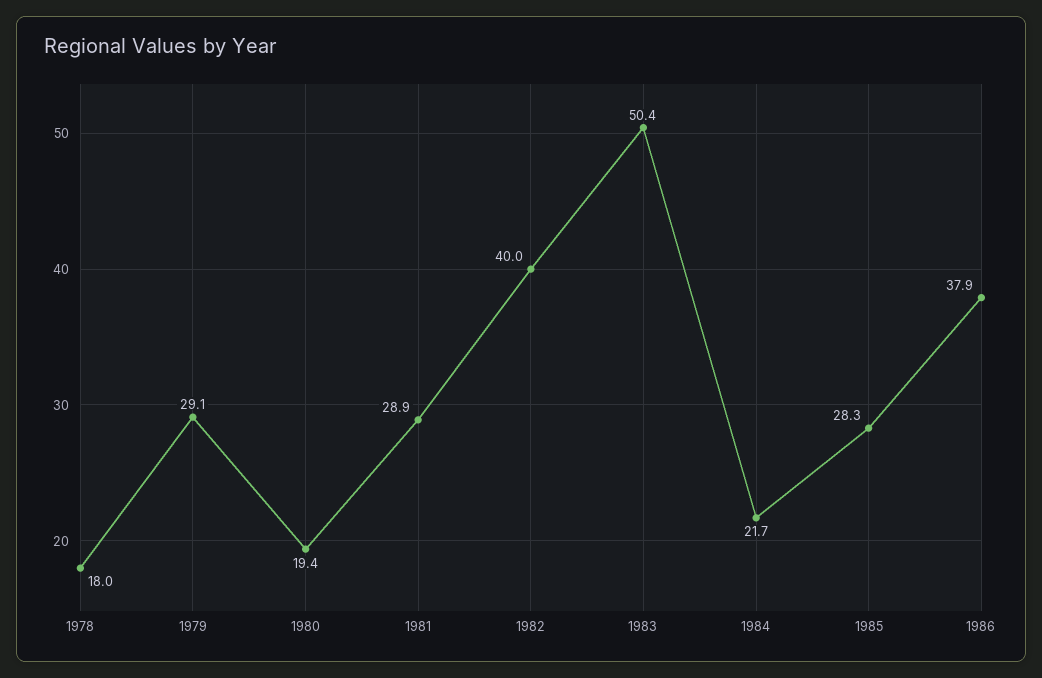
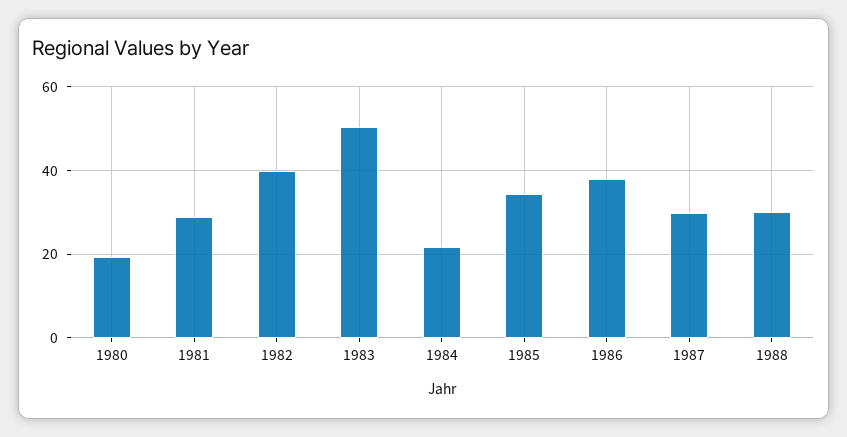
1978: 18 -> none
1979: 29.1 -> none
1985: 28.3 -> 34
1987: none -> 30
1988: none -> 30

